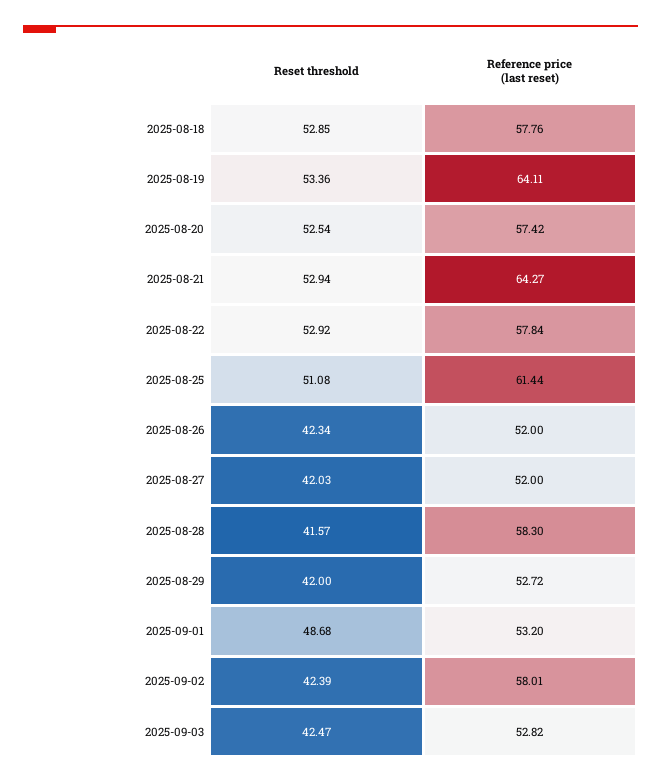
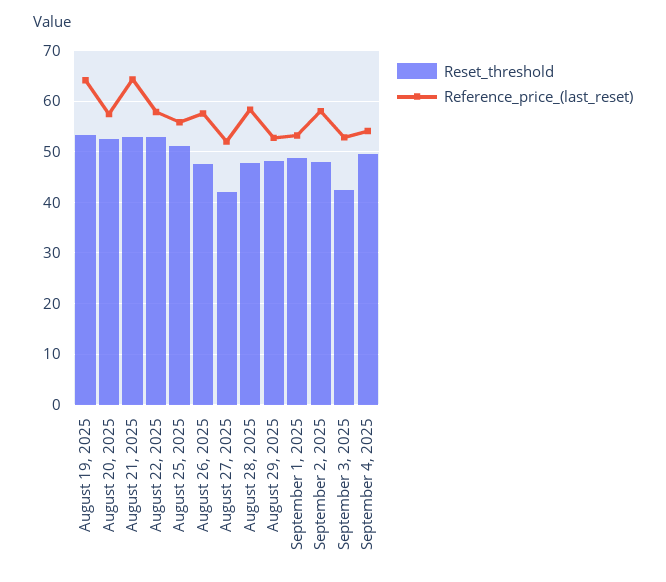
Reset threshold, 2025-08-18: 52.85 -> none
Reference price (last reset), 2025-08-18: 57.76 -> none
Reference price (last reset), 2025-08-25: 61.44 -> 56
Reset threshold, 2025-08-26: 42.34 -> 48
Reference price (last reset), 2025-08-26: 52 -> 58
Reset threshold, 2025-08-28: 41.57 -> 48
Reset threshold, 2025-08-29: 42 -> 48
Reset threshold, 2025-09-02: 42.39 -> 48
Reset threshold, September 4, 2025: none -> 50
Reference price (last reset), September 4, 2025: none -> 54

